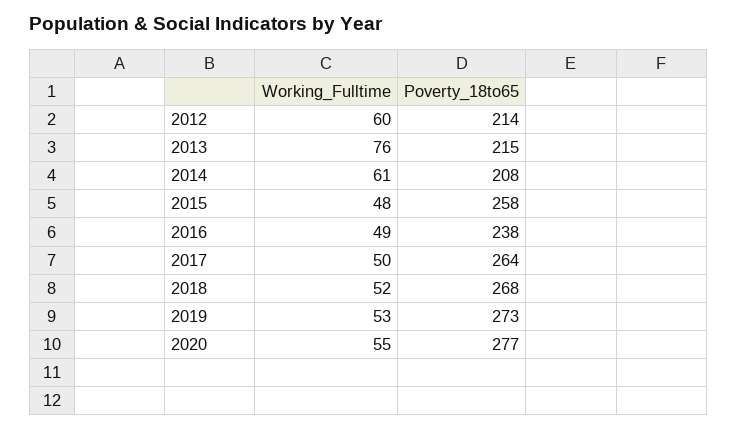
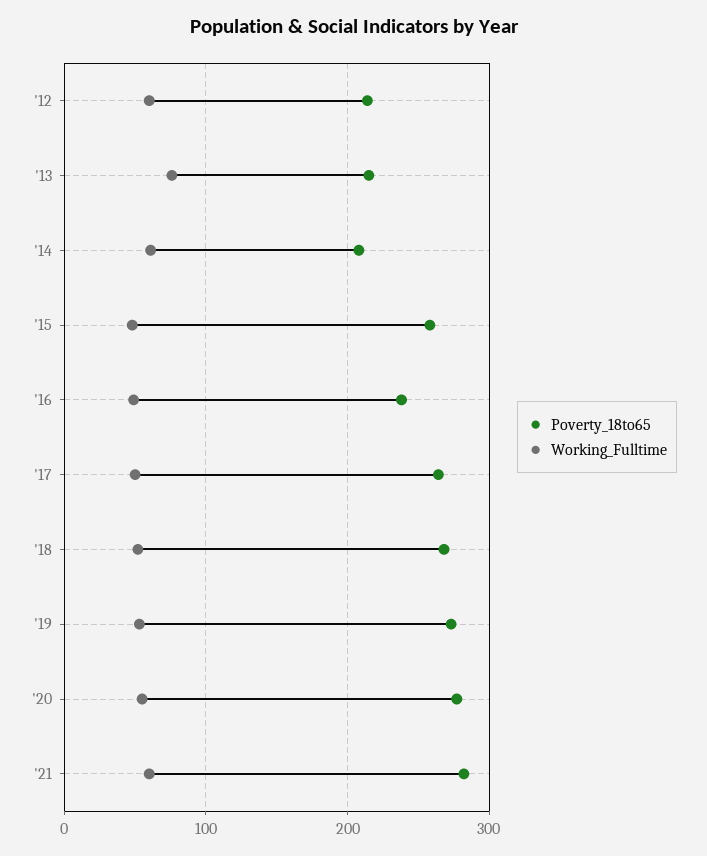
Poverty_18to65, '21: none -> 280
Working_Fulltime, '21: none -> 60

